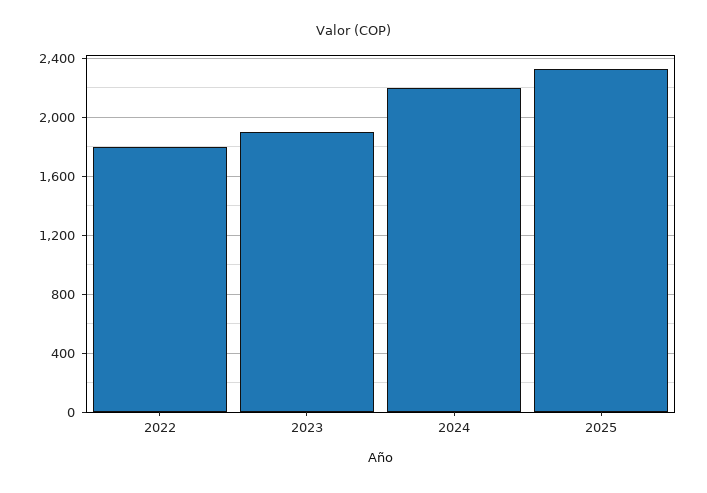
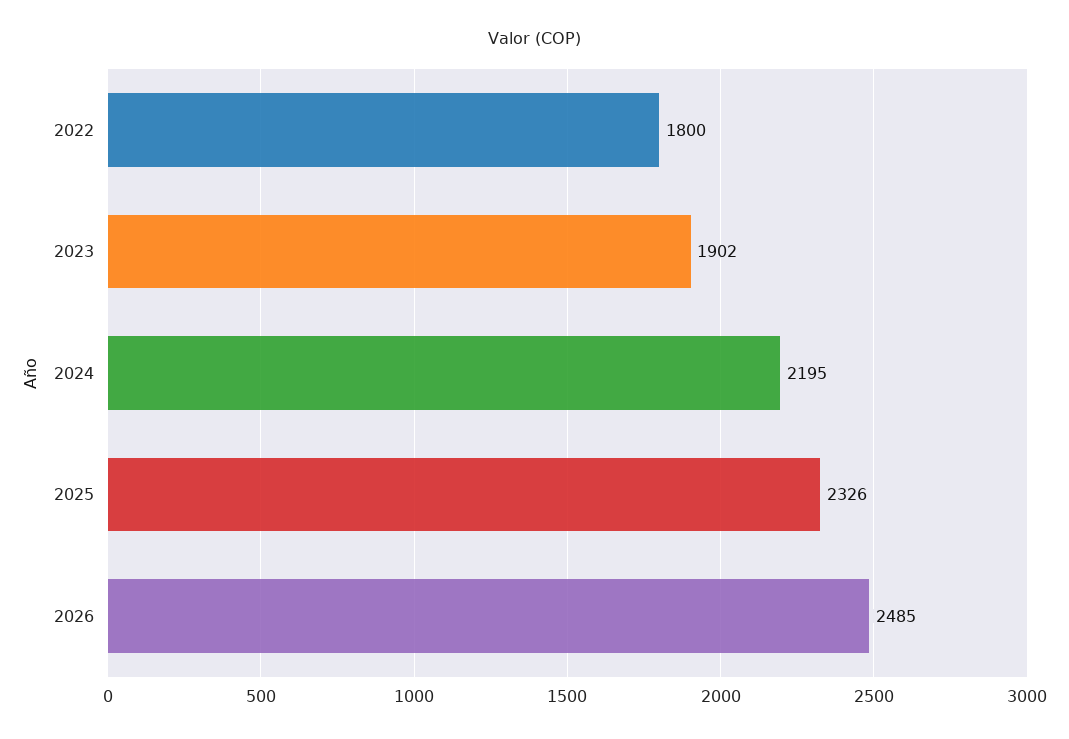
2026: none -> 2485

